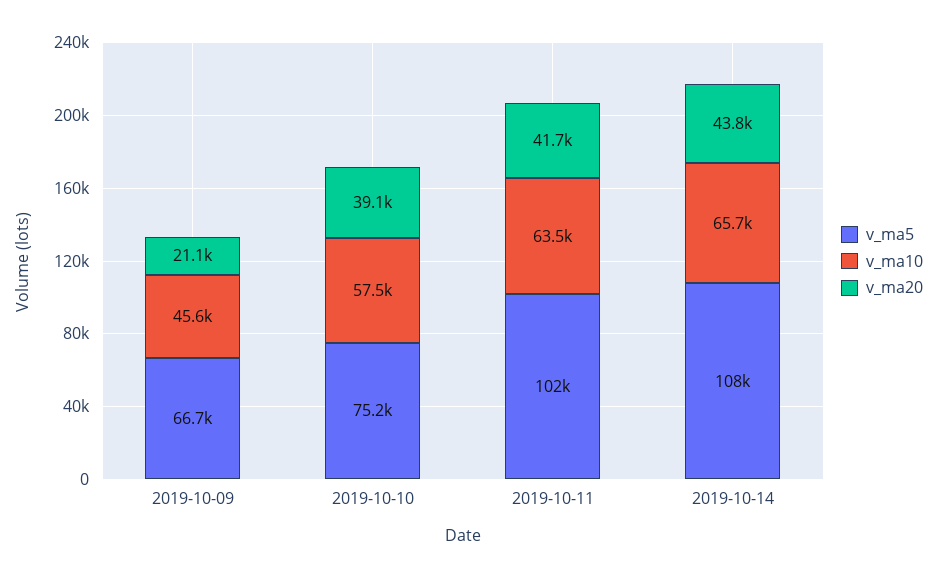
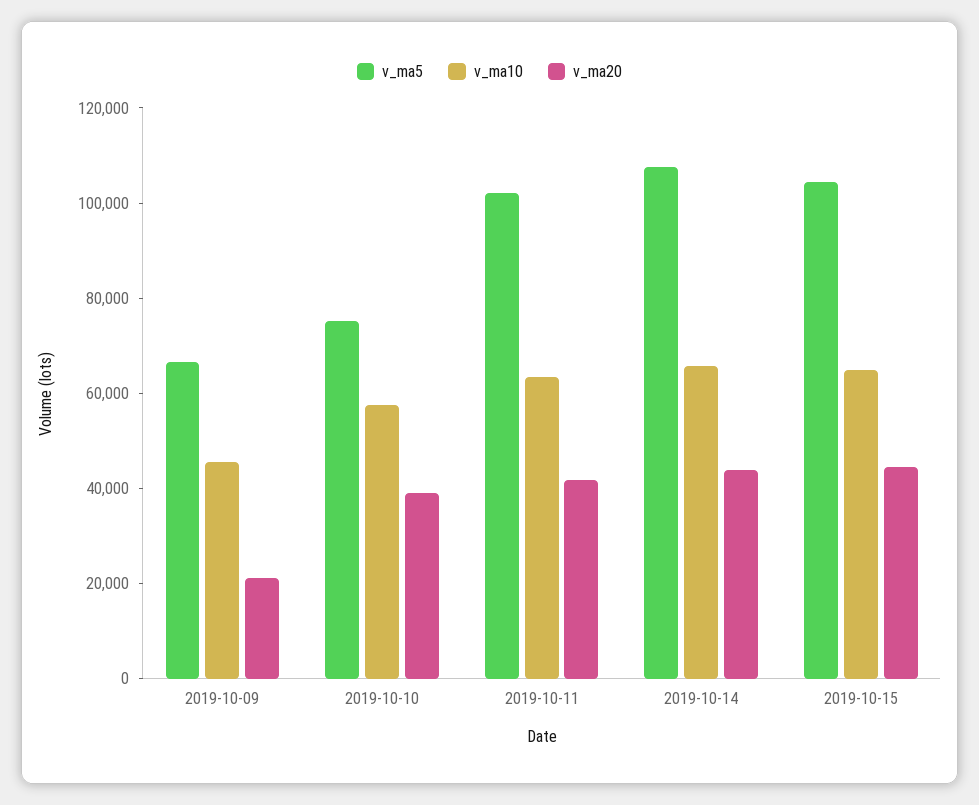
v_ma5, 2019-10-15: none -> 105000
v_ma10, 2019-10-15: none -> 65000
v_ma20, 2019-10-15: none -> 45000

